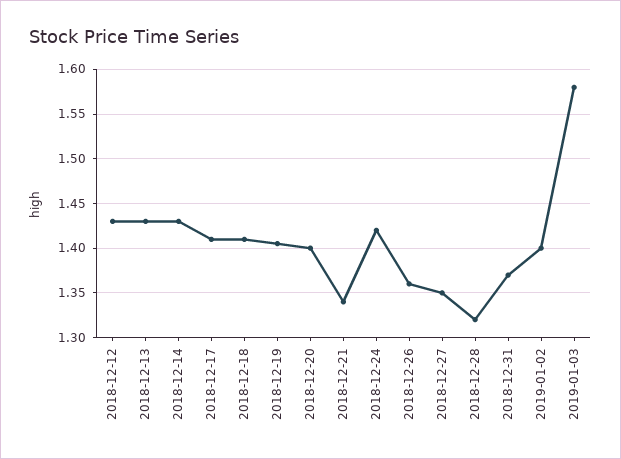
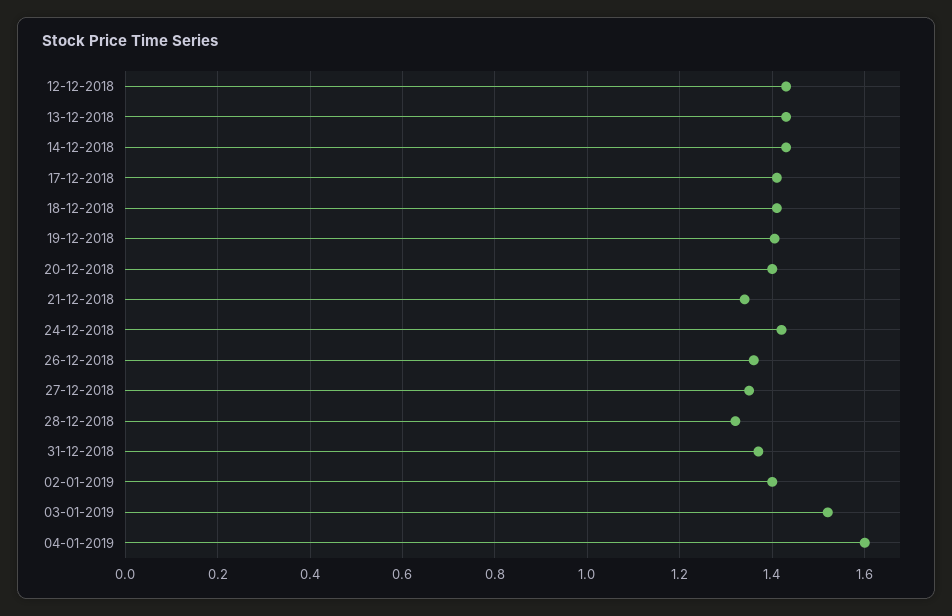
2019-01-03: 1.58 -> 1.52
04-01-2019: none -> 1.6

